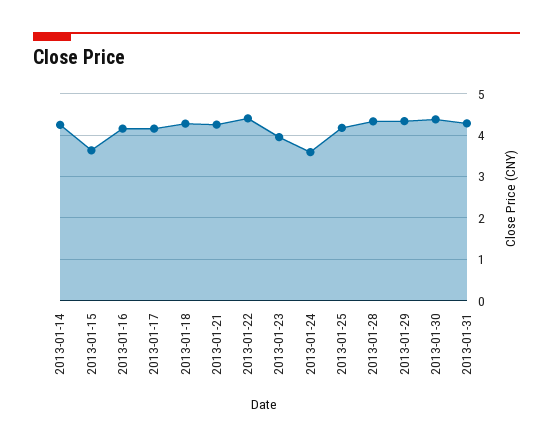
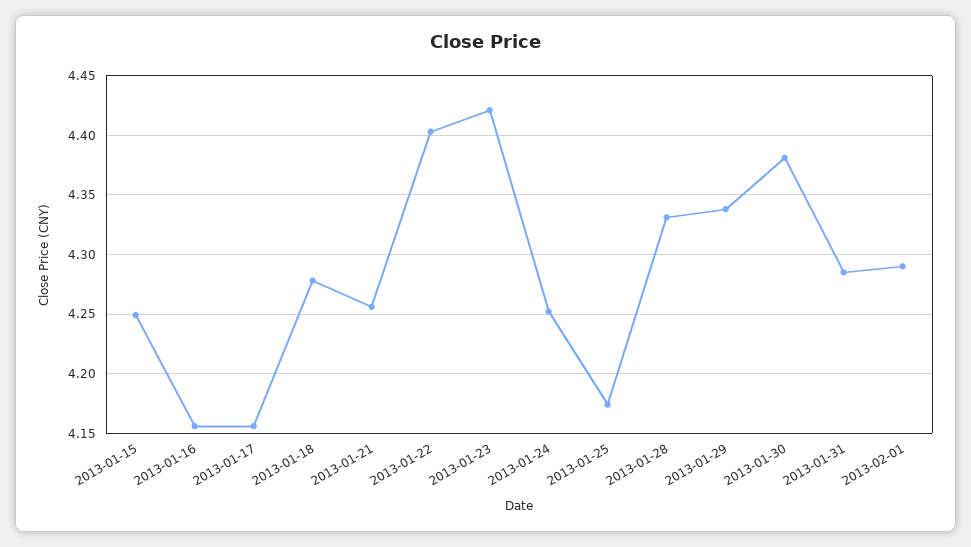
2013-01-14: 4.2 -> none
2013-01-15: 3.6 -> 4.25
2013-01-23: 4 -> 4.42
2013-01-24: 3.6 -> 4.25
2013-02-01: none -> 4.29

